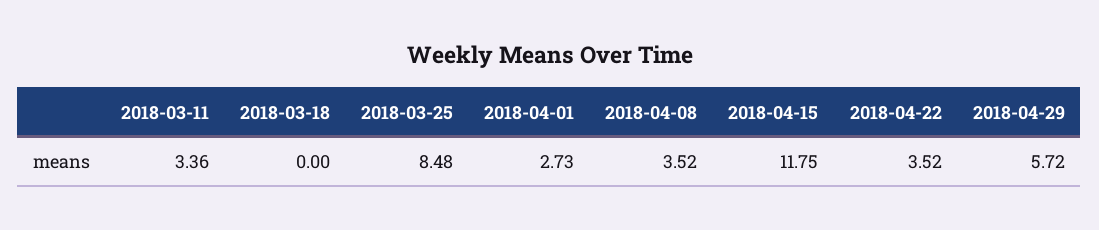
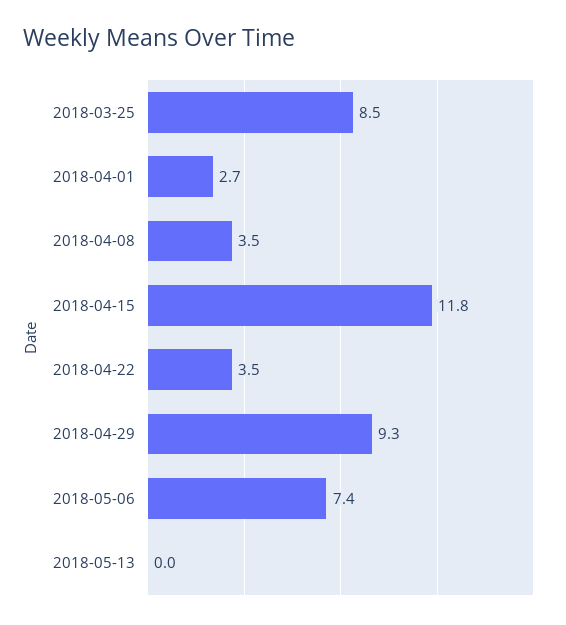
2018-03-11: 3.36 -> none
2018-03-18: 0 -> none
2018-04-29: 5.72 -> 9.3
2018-05-06: none -> 7.4
2018-05-13: none -> 0

